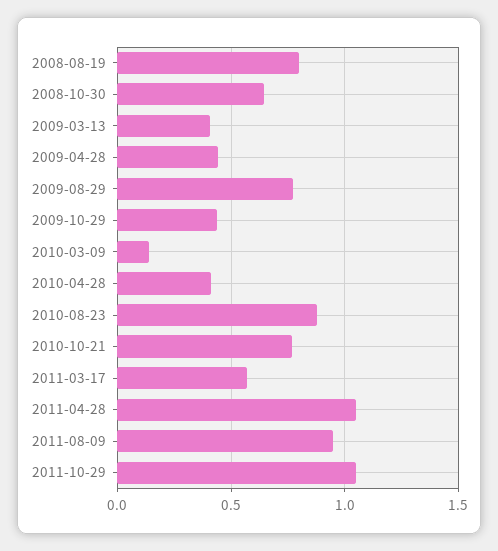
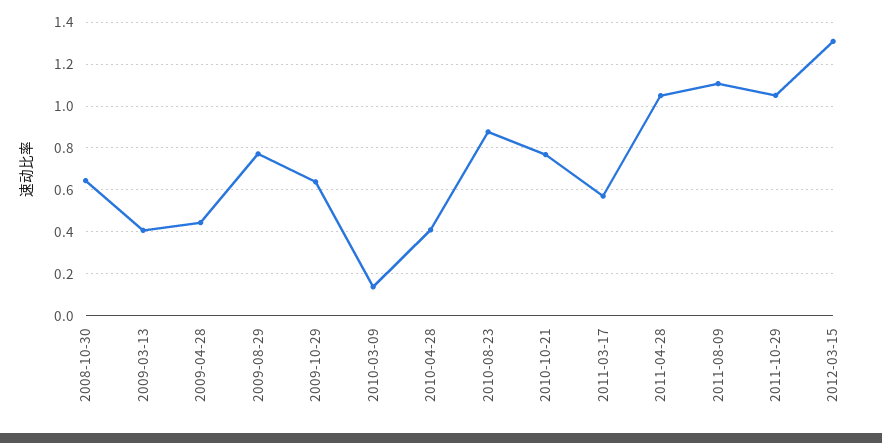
2008-08-19: 0.8 -> none
2009-10-29: 0.45 -> 0.65
2011-08-09: 0.95 -> 1.1
2012-03-15: none -> 1.3

